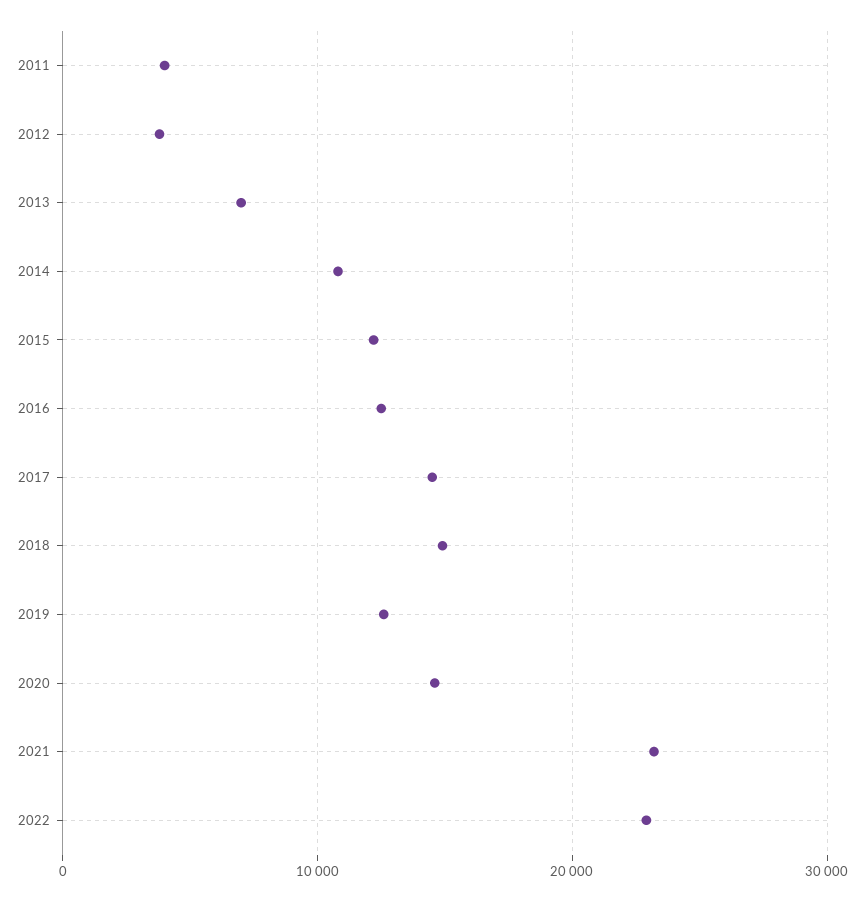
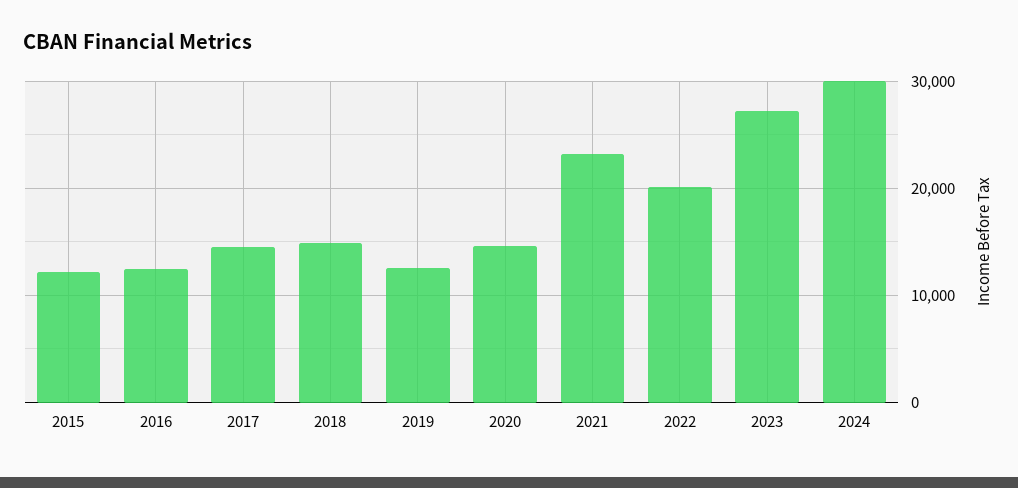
2011: 4000 -> none
2012: 4000 -> none
2013: 7000 -> none
2014: 11000 -> none
2022: 23000 -> 20000
2023: none -> 27000
2024: none -> 30000

